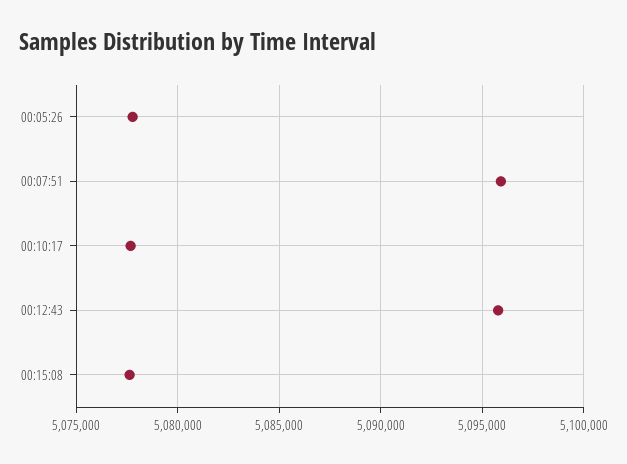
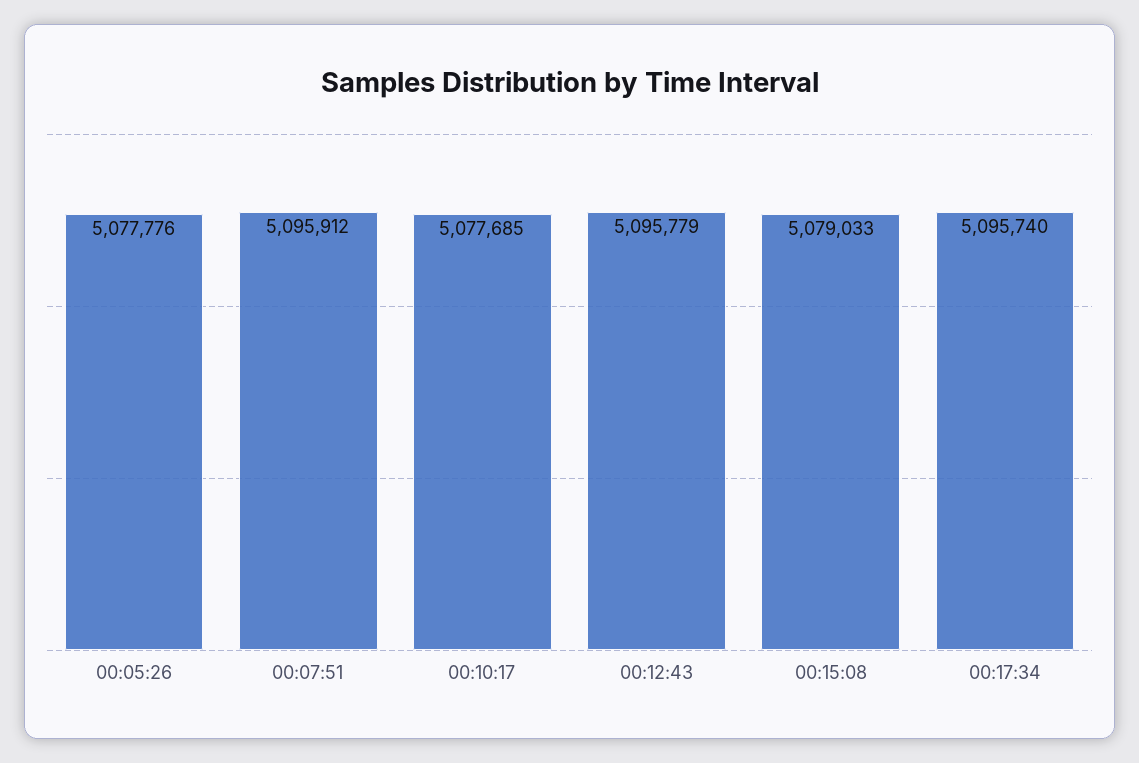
00:15:08: 5077500 -> 5079033
00:17:34: none -> 5095740

